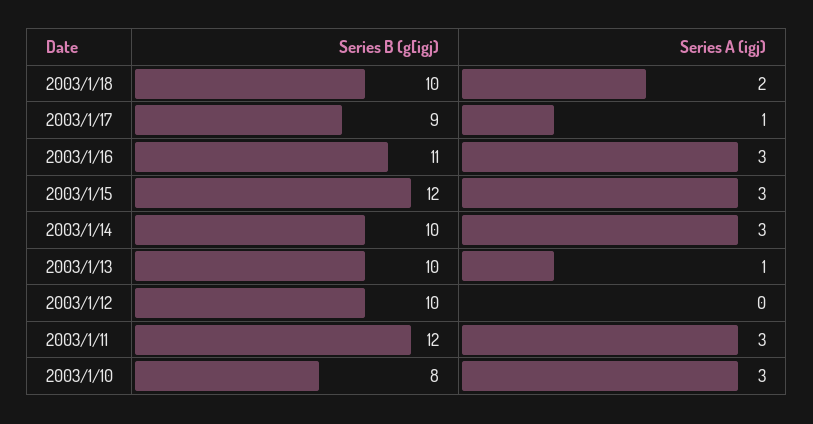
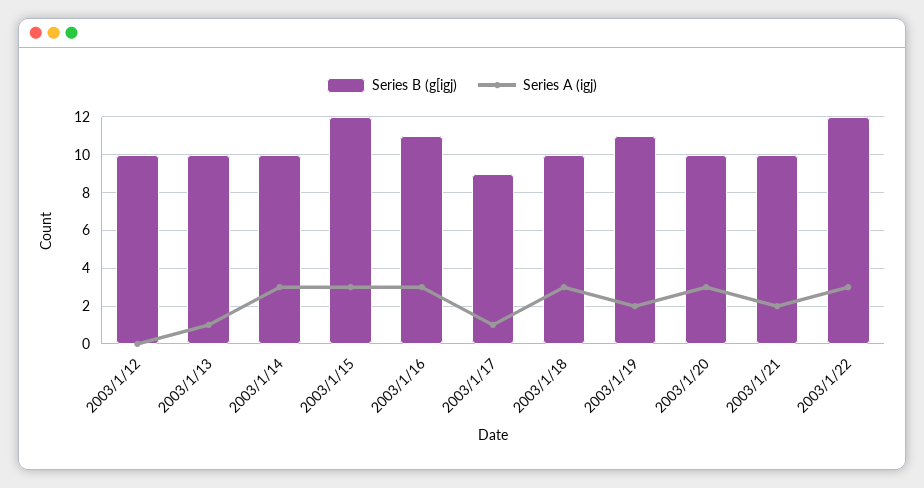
Series A (igj), 2003/1/18: 2 -> 3
Series B (g[igj), 2003/1/11: 12 -> none
Series A (igj), 2003/1/11: 3 -> none
Series B (g[igj), 2003/1/10: 8 -> none
Series A (igj), 2003/1/10: 3 -> none
Series B (g[igj), 2003/1/19: none -> 11
Series A (igj), 2003/1/19: none -> 2
Series B (g[igj), 2003/1/20: none -> 10
Series A (igj), 2003/1/20: none -> 3
Series B (g[igj), 2003/1/21: none -> 10
Series A (igj), 2003/1/21: none -> 2
Series B (g[igj), 2003/1/22: none -> 12
Series A (igj), 2003/1/22: none -> 3

